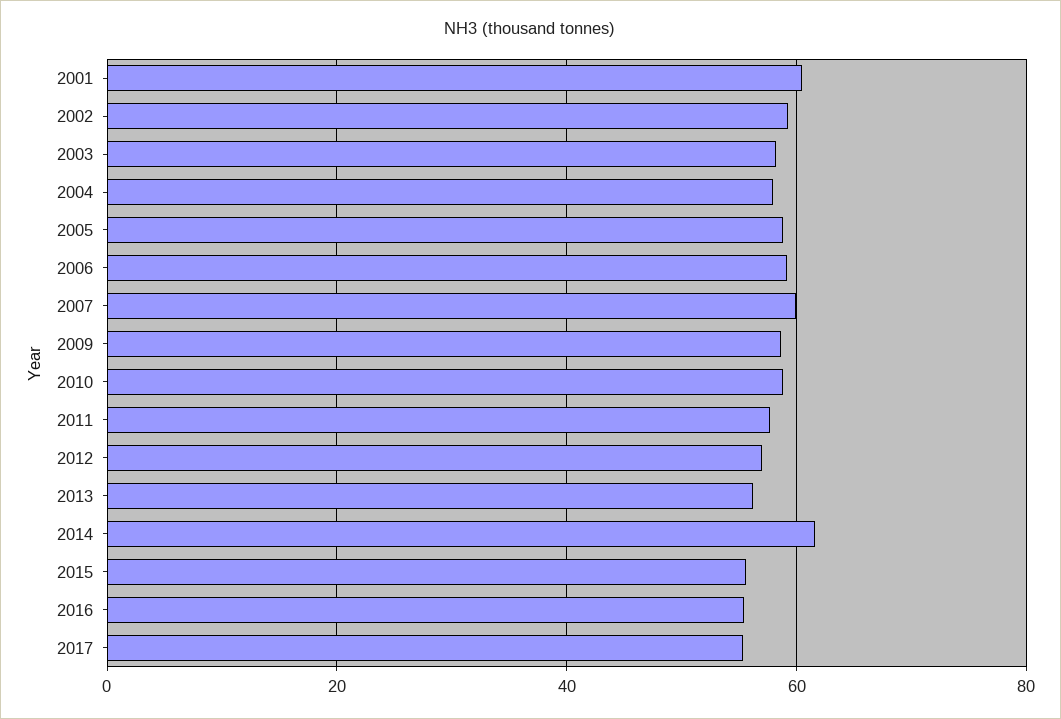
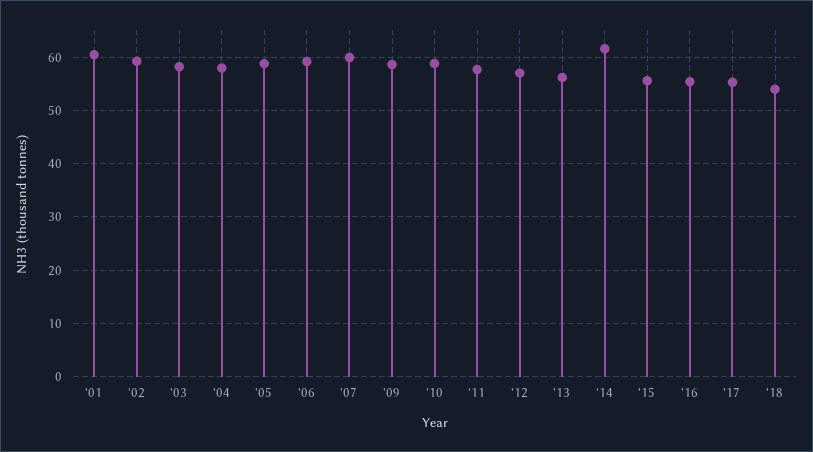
'18: none -> 54

